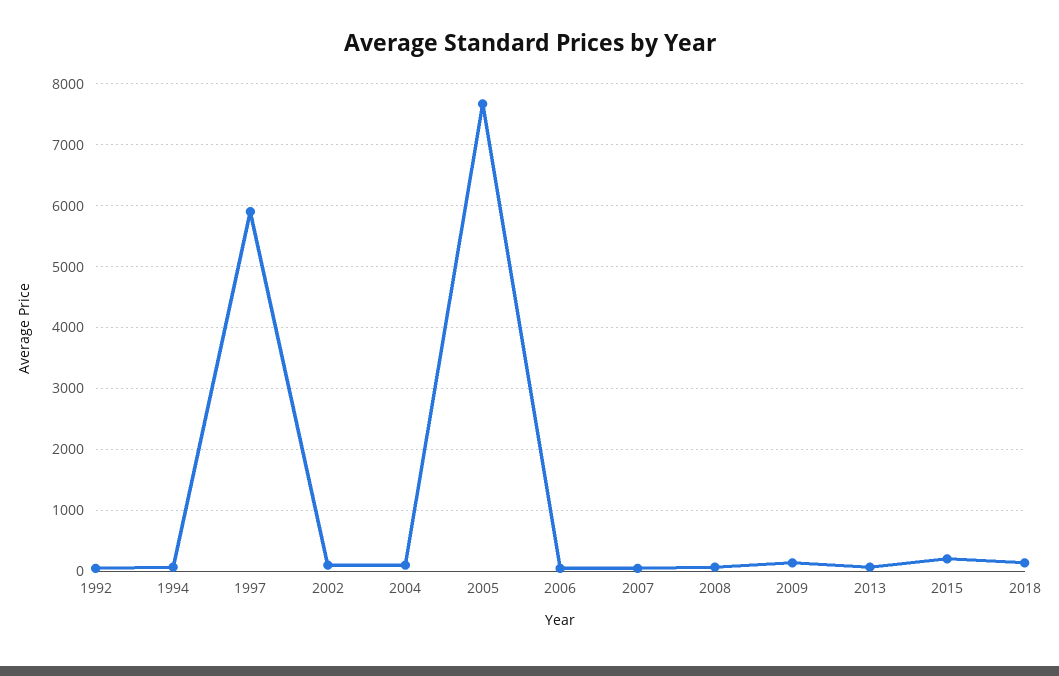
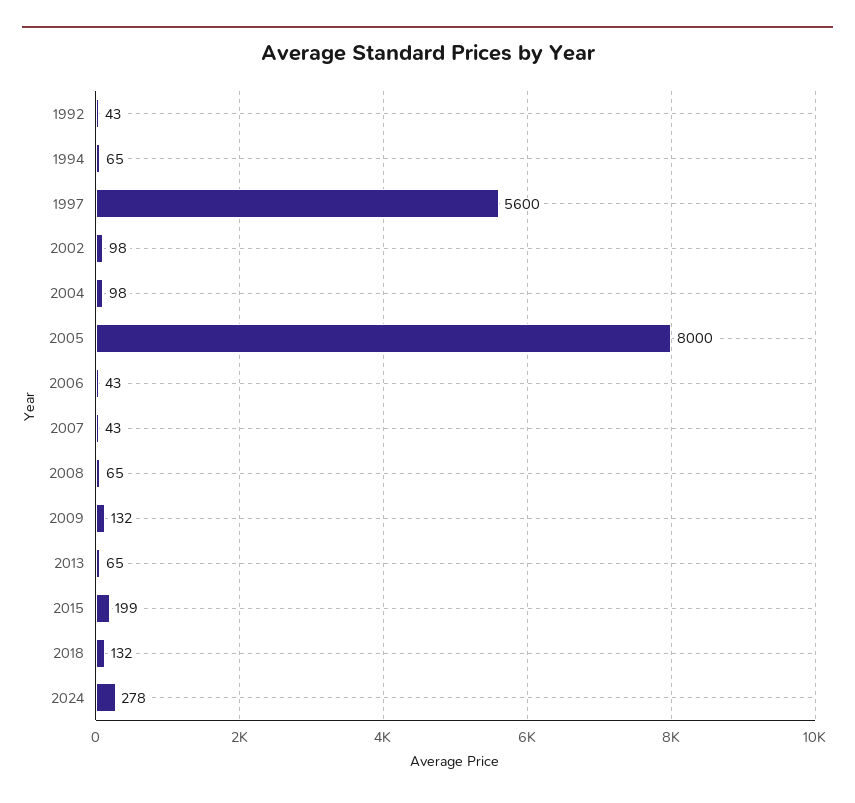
1997: 5900 -> 5600
2005: 7700 -> 8000
2024: none -> 278

